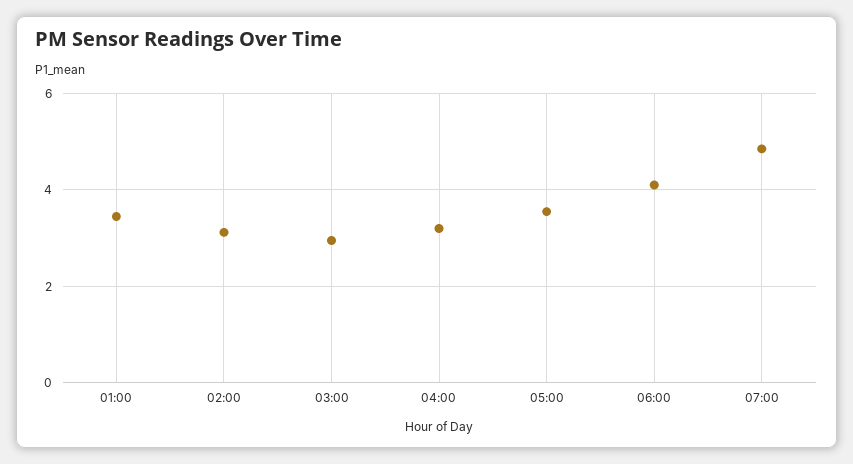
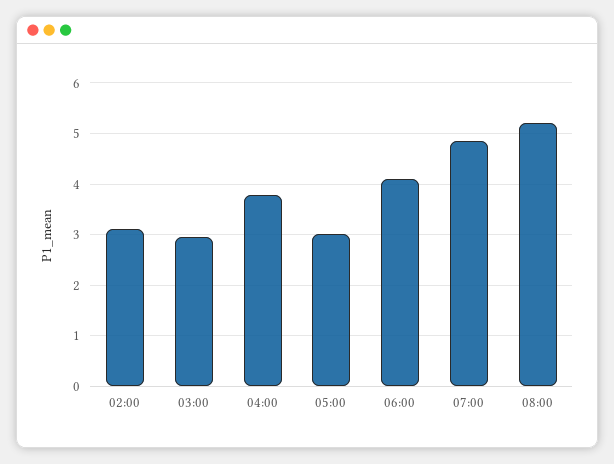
01:00: 3.4 -> none
04:00: 3.2 -> 3.8
05:00: 3.6 -> 3
08:00: none -> 5.2

